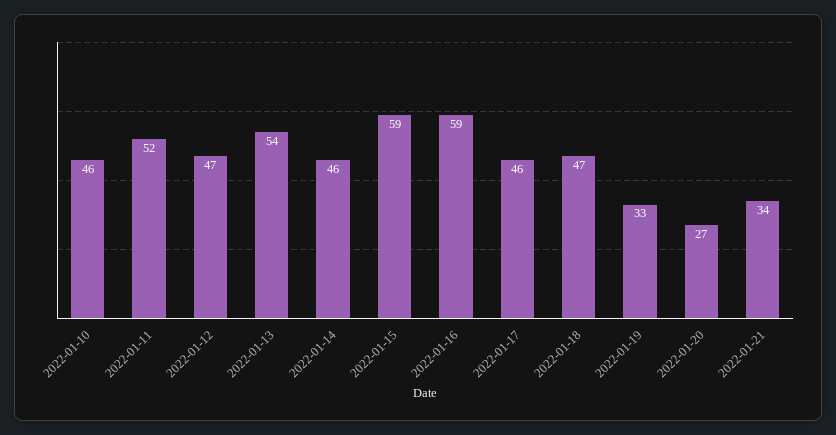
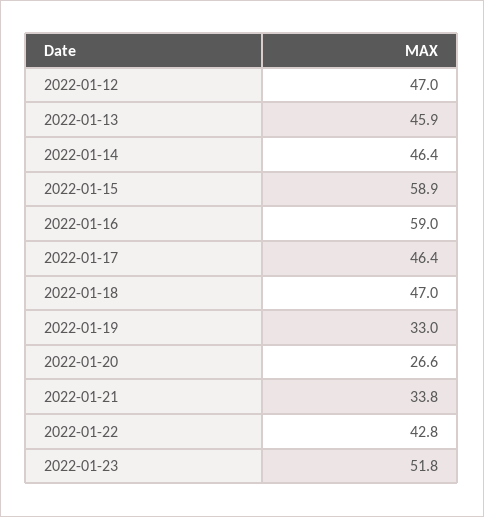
2022-01-10: 46 -> none
2022-01-11: 52 -> none
2022-01-13: 54 -> 45.9
2022-01-22: none -> 42.8
2022-01-23: none -> 51.8

